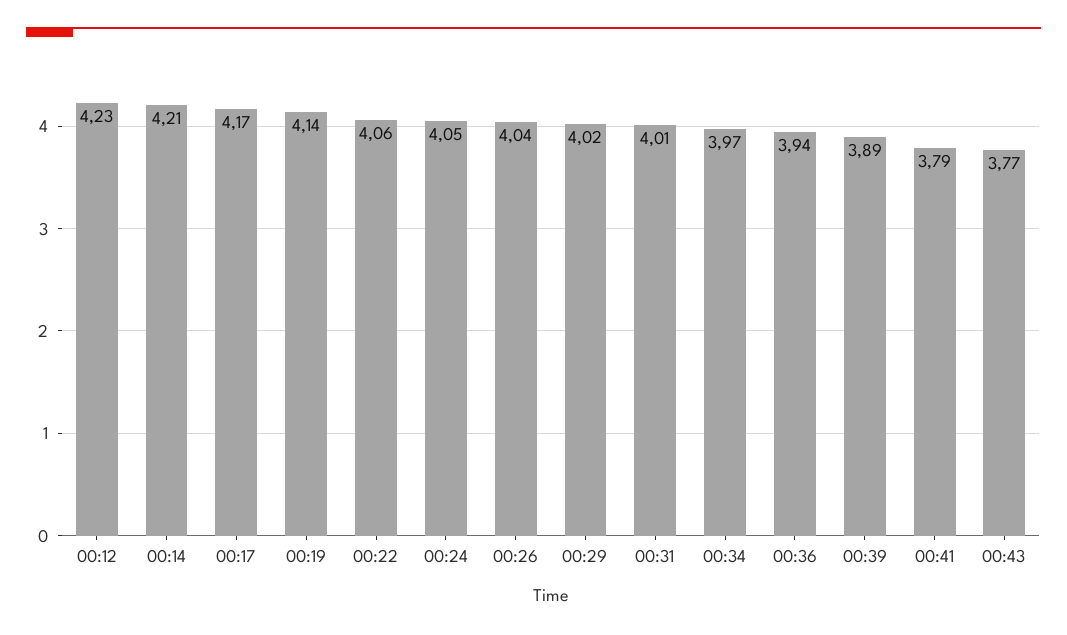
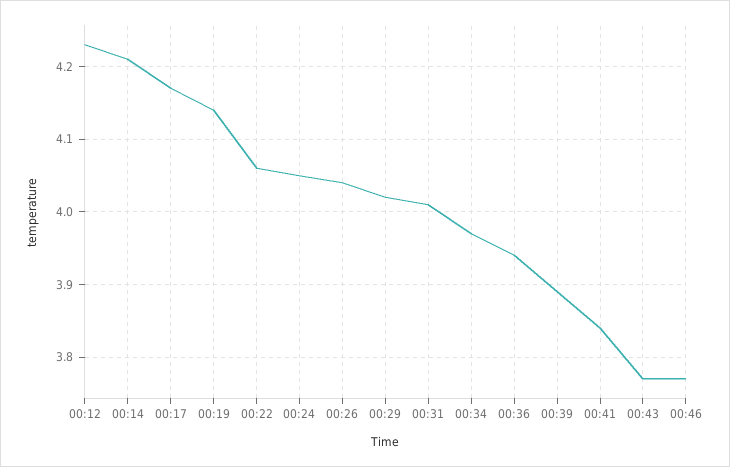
00:41: 3.79 -> 3.84
00:46: none -> 3.77

